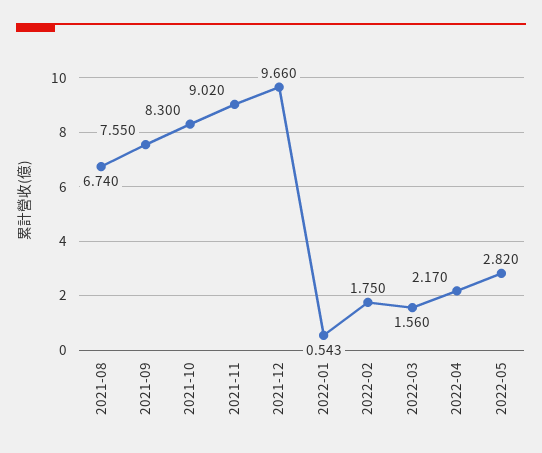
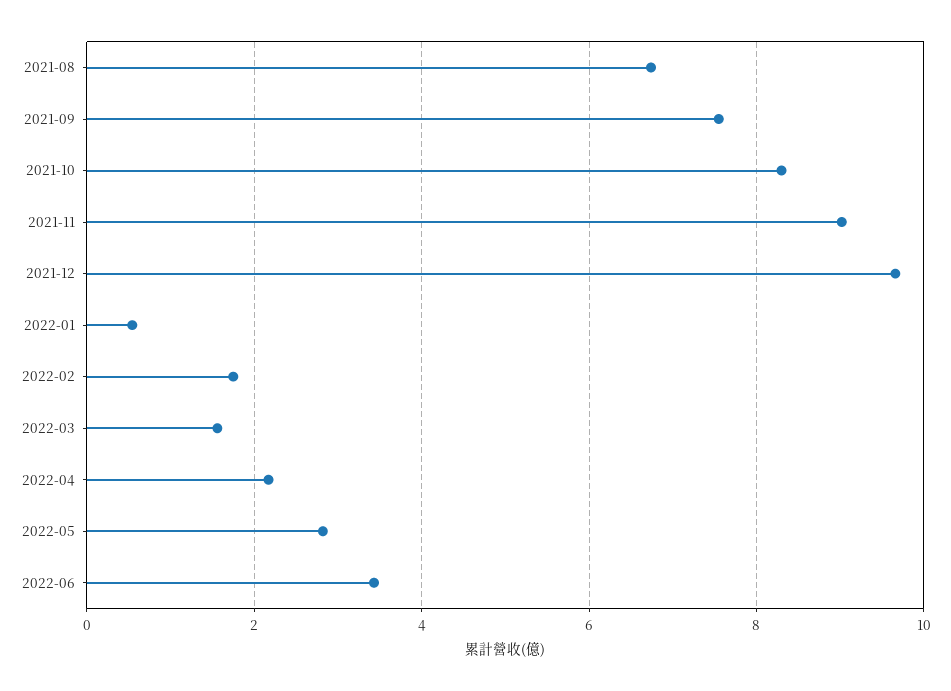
2022-06: none -> 3.4

